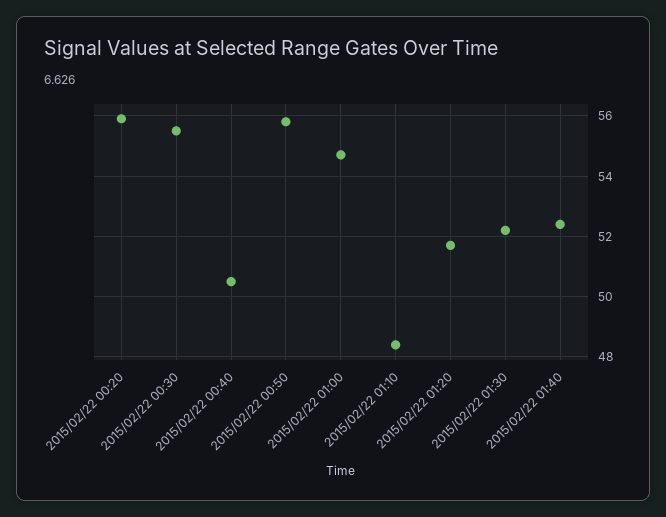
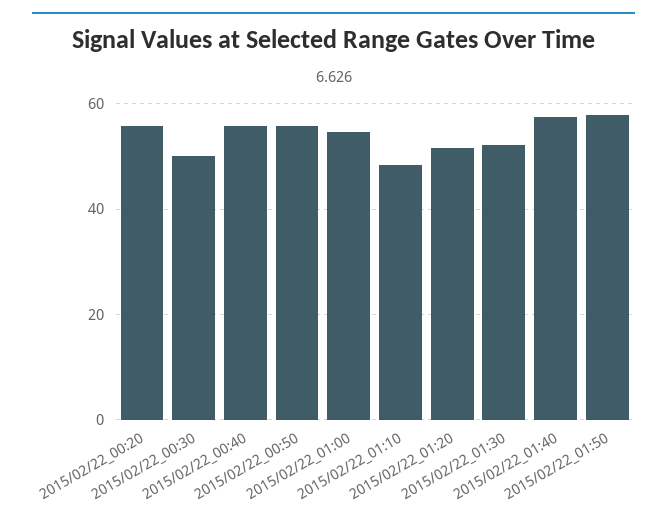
2015/02/22 00:30: 55.5 -> 50
2015/02/22 00:40: 50.5 -> 56
2015/02/22 01:40: 52.5 -> 58
2015/02/22_01:50: none -> 58

